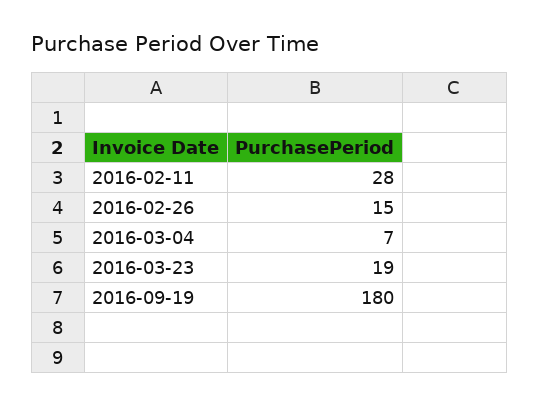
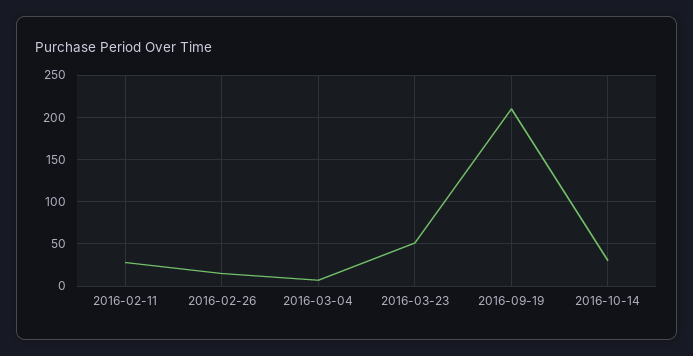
2016-03-23: 19 -> 50
2016-09-19: 180 -> 210
2016-10-14: none -> 30

